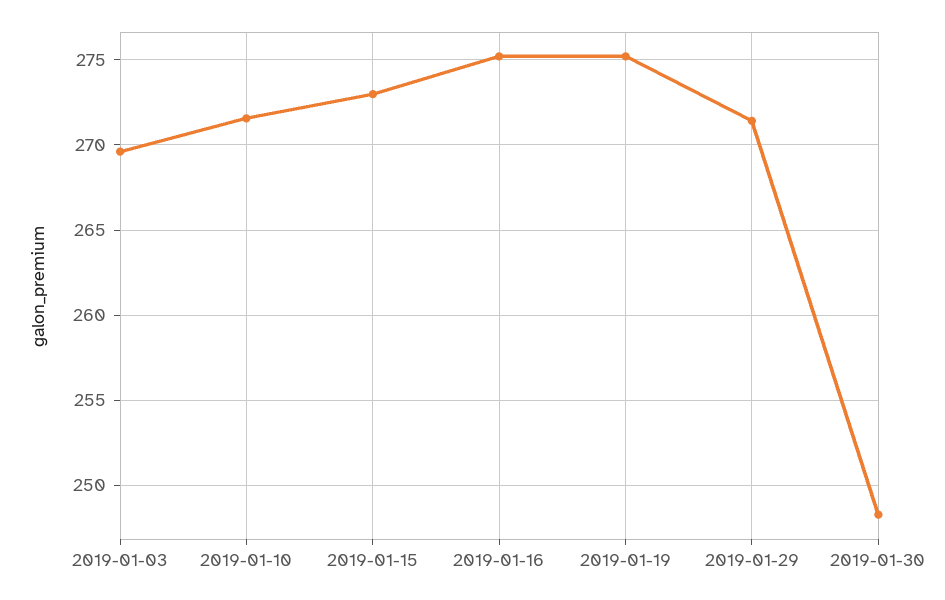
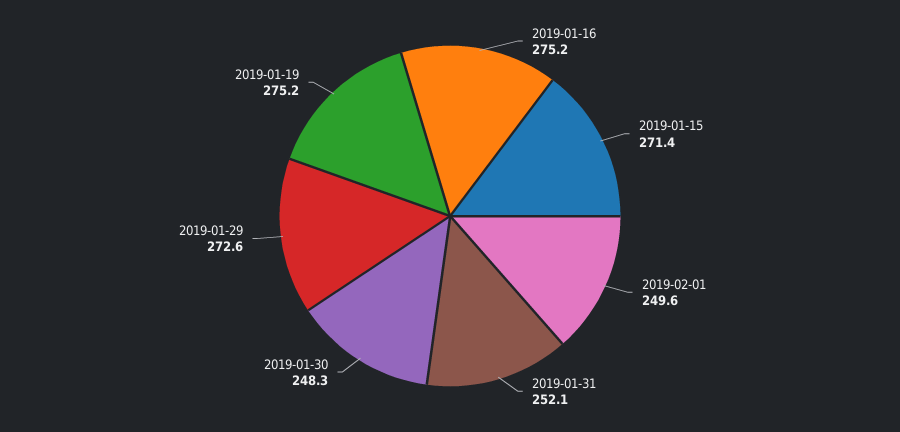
2019-01-03: 269.5 -> none
2019-01-10: 271.5 -> none
2019-01-15: 273 -> 271.4
2019-01-29: 271.5 -> 272.6
2019-02-01: none -> 249.6
2019-01-31: none -> 252.1

